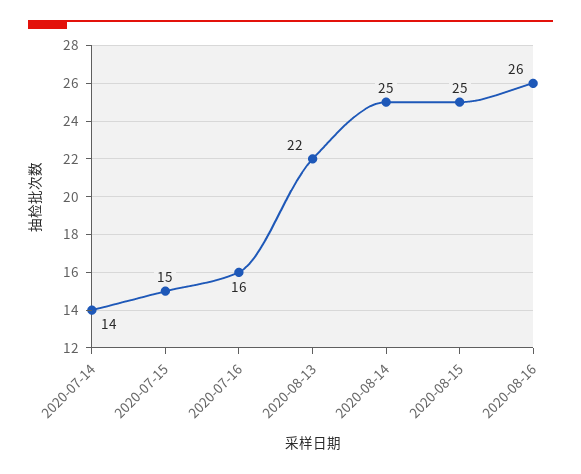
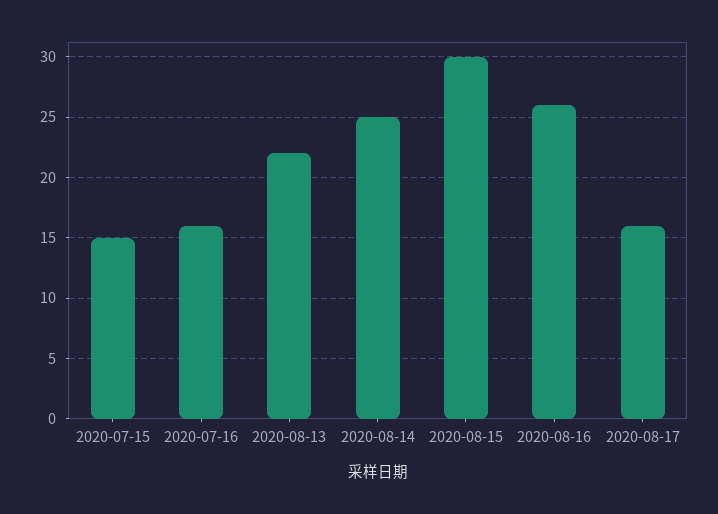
2020-07-14: 14 -> none
2020-08-15: 25 -> 30
2020-08-17: none -> 16

